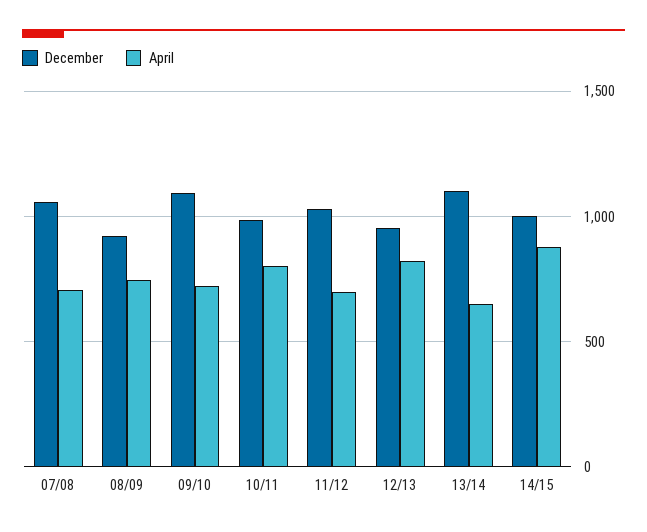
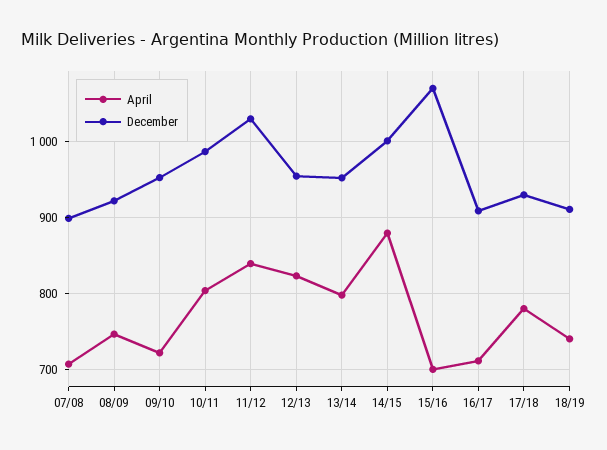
December, 07/08: 1050 -> 900
December, 09/10: 1100 -> 950
April, 11/12: 700 -> 840
December, 13/14: 1100 -> 950
April, 13/14: 650 -> 800
April, 15/16: none -> 700
December, 15/16: none -> 1070
April, 16/17: none -> 710
December, 16/17: none -> 910
April, 17/18: none -> 780
December, 17/18: none -> 930
April, 18/19: none -> 740
December, 18/19: none -> 910

